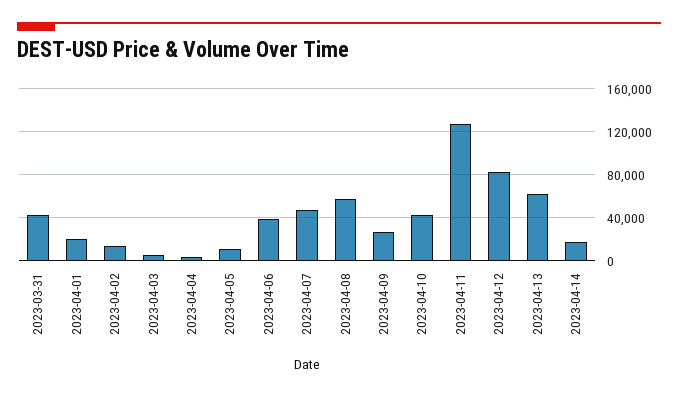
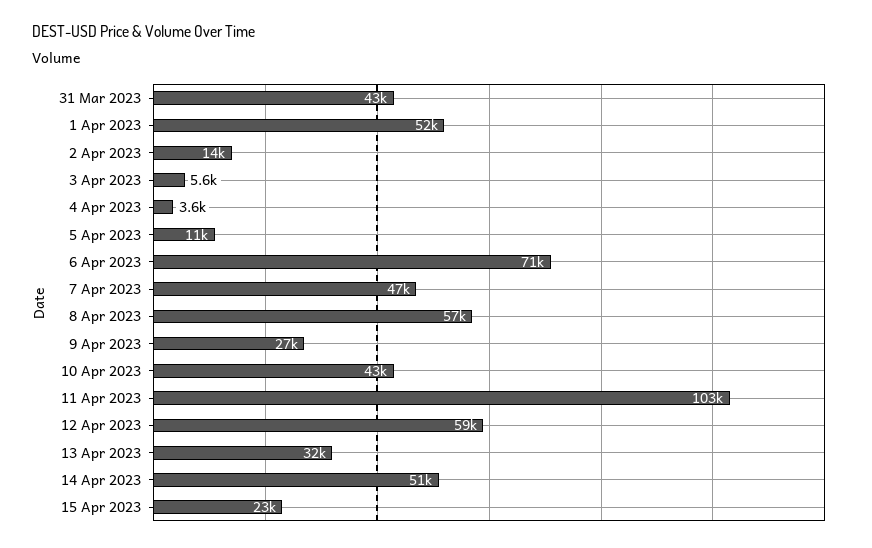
2023-04-01: 20000 -> 52000
2023-04-06: 40000 -> 71000
2023-04-11: 130000 -> 103000
2023-04-12: 80000 -> 59000
2023-04-13: 60000 -> 32000
2023-04-14: 20000 -> 51000
15 Apr 2023: none -> 23000

